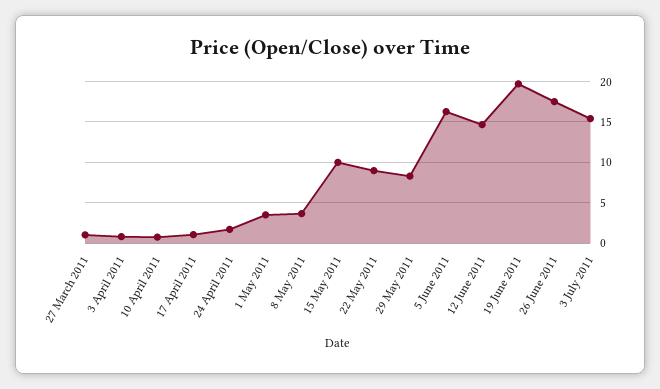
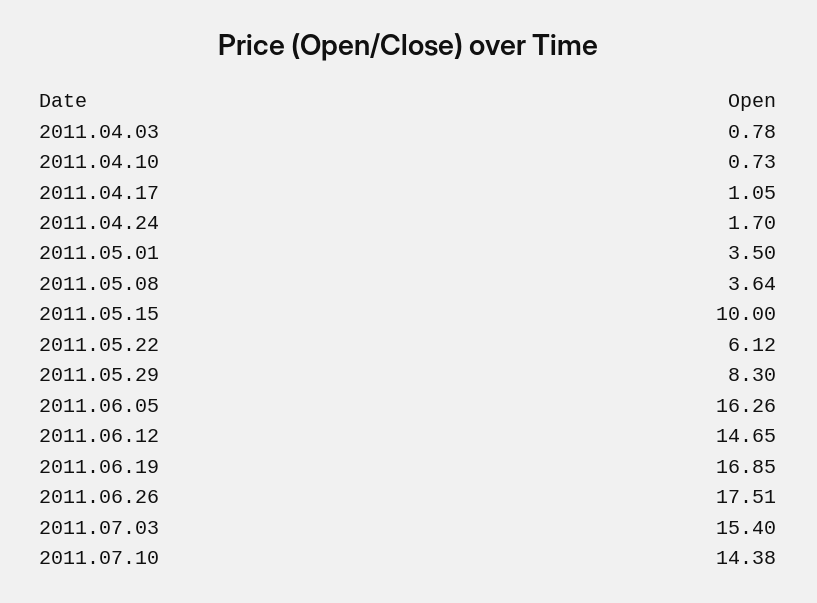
27 March 2011: 1 -> none
22 May 2011: 9 -> 6.12
19 June 2011: 20 -> 16.85
2011.07.10: none -> 14.38

